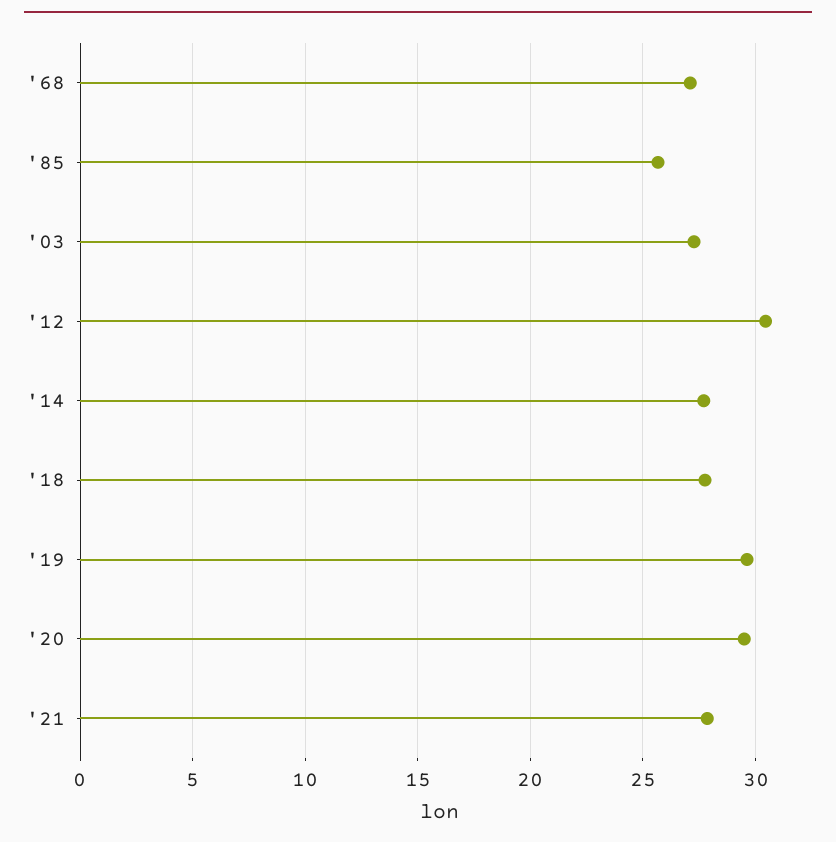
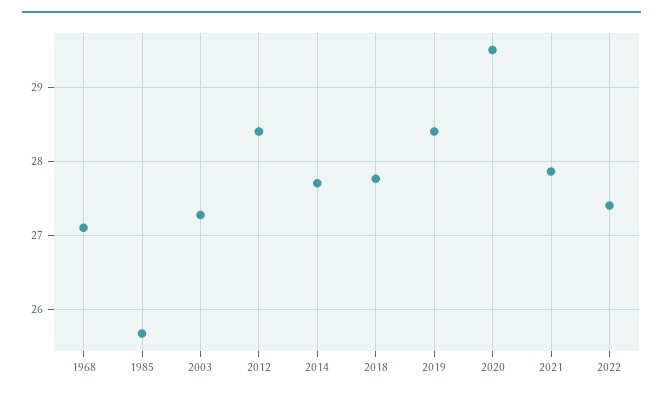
'12: 30.5 -> 28.4
'19: 29.5 -> 28.4
2022: none -> 27.4

